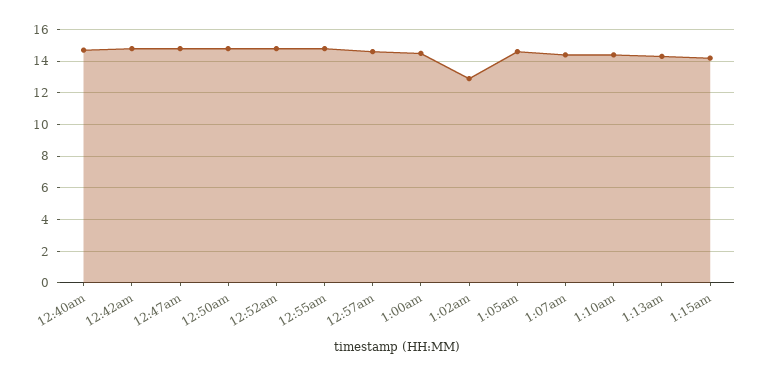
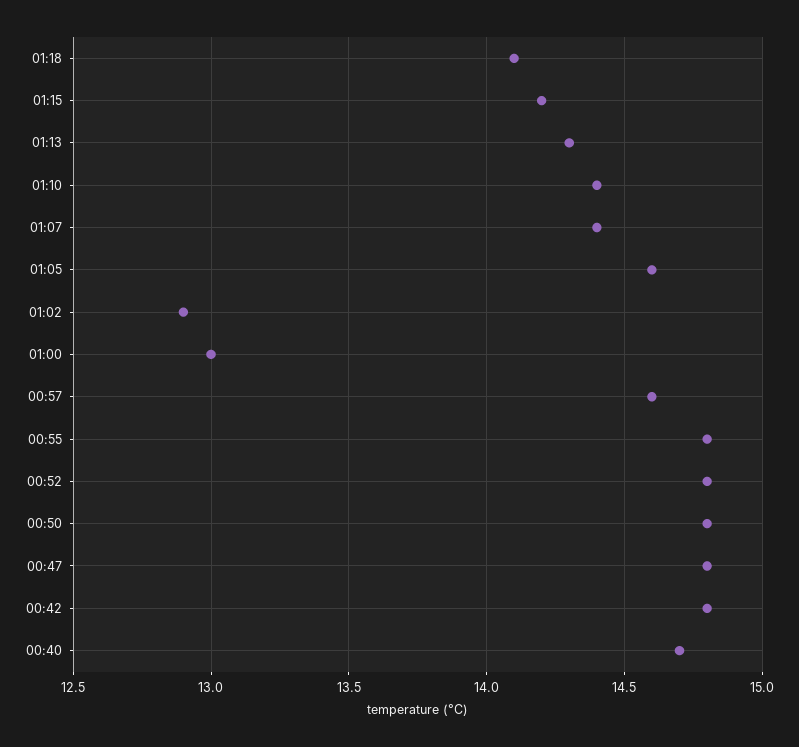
1:00am: 14.5 -> 13
01:18: none -> 14.1

